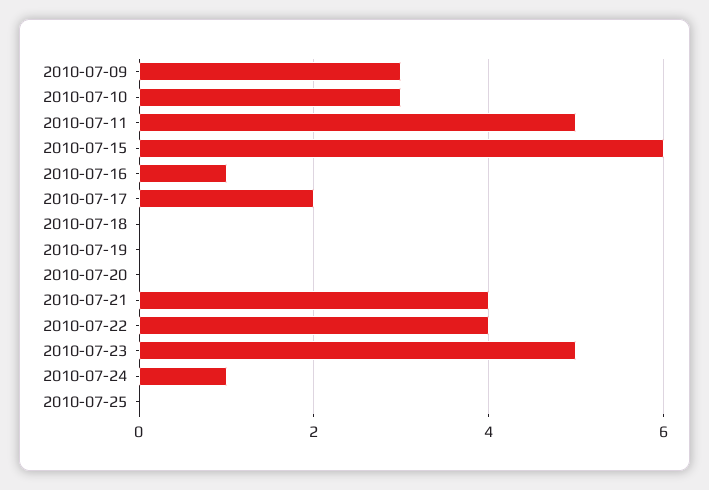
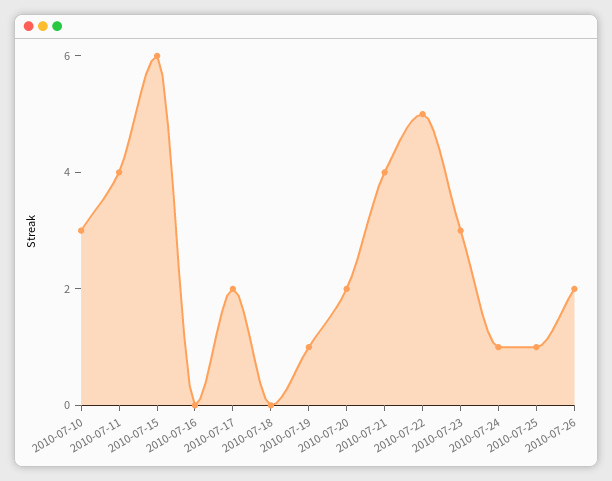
2010-07-09: 3 -> none
2010-07-11: 5 -> 4
2010-07-16: 1 -> 0
2010-07-19: 0 -> 1
2010-07-20: 0 -> 2
2010-07-22: 4 -> 5
2010-07-23: 5 -> 3
2010-07-25: 0 -> 1
2010-07-26: none -> 2

